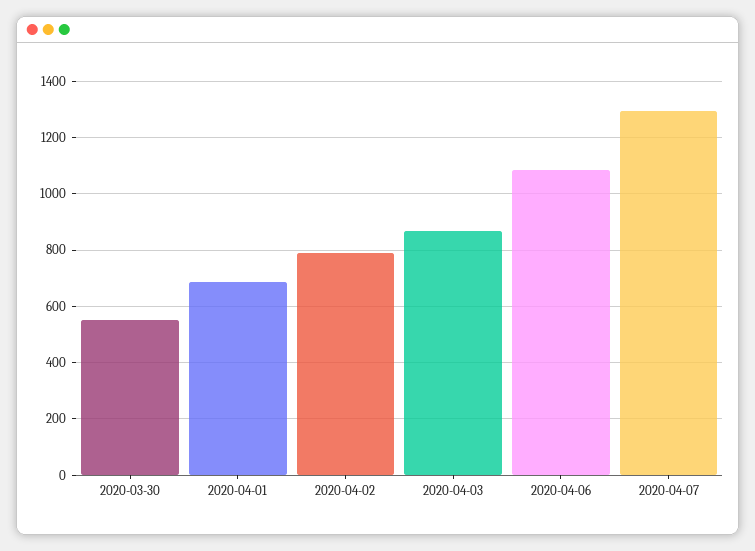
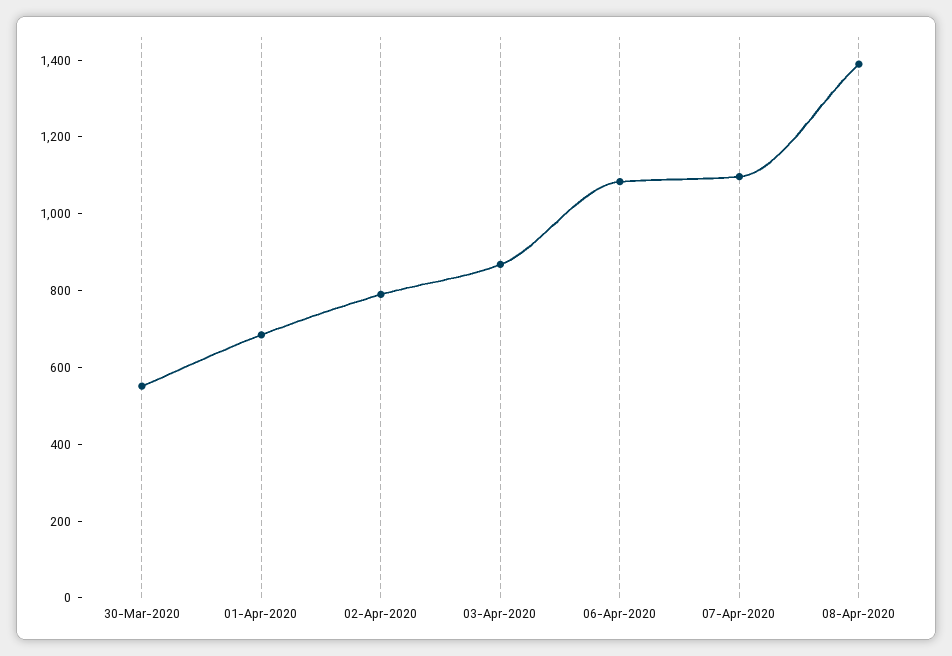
2020-04-07: 1300 -> 1100
08-Apr-2020: none -> 1400

